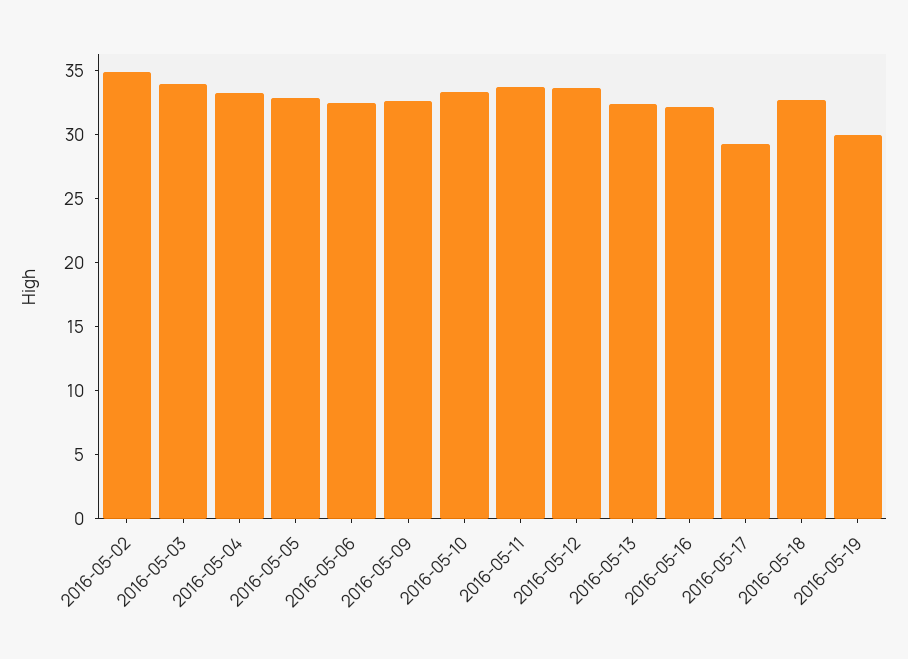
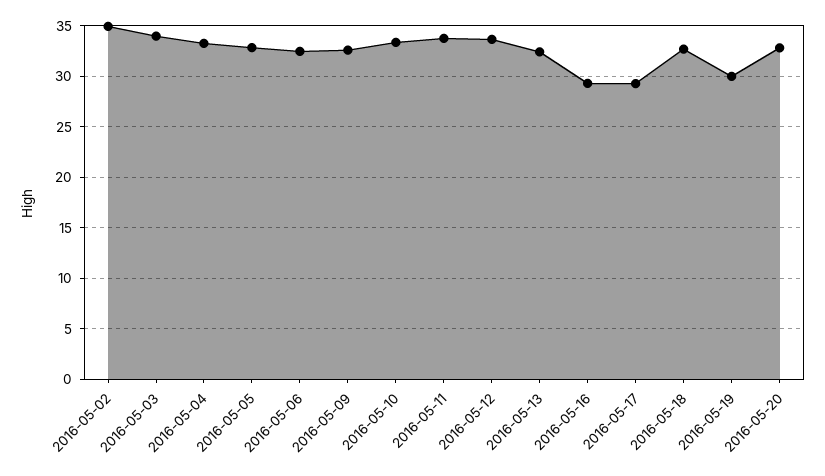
2016-05-16: 32 -> 29
2016-05-20: none -> 33

